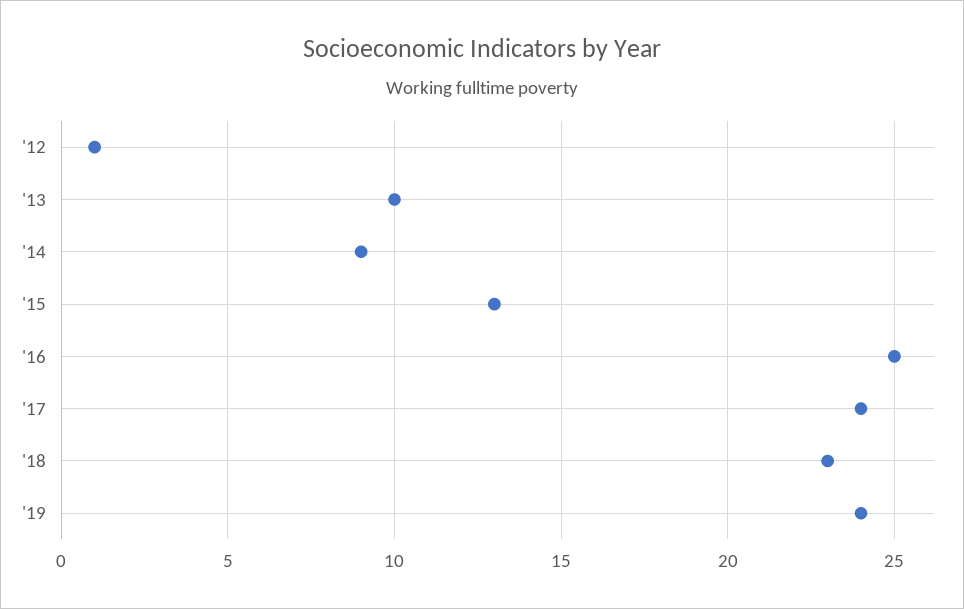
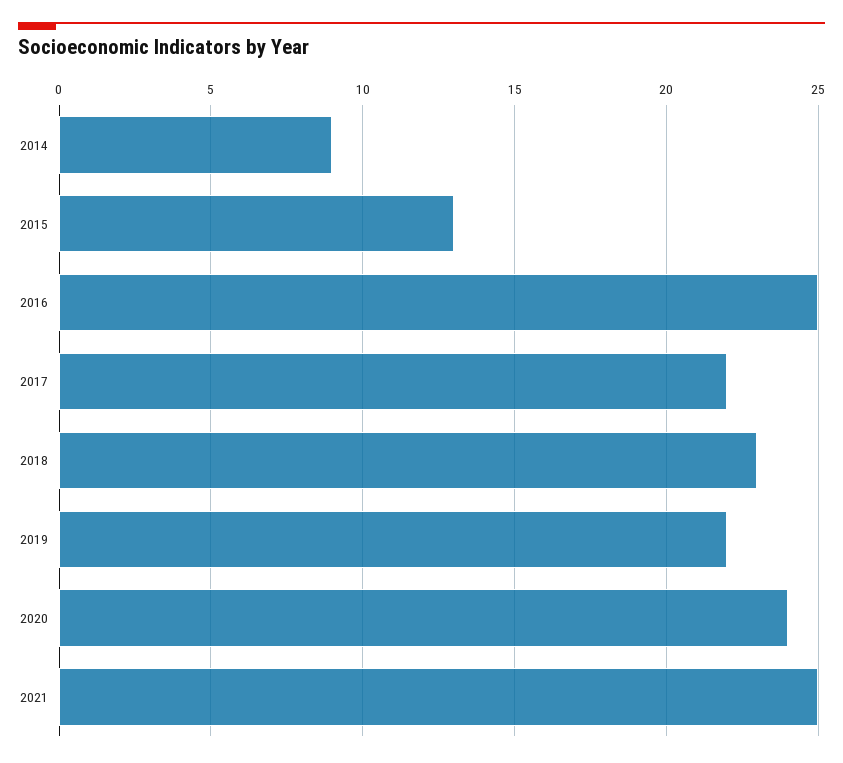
'12: 1 -> none
'13: 10 -> none
'17: 24 -> 22
'19: 24 -> 22
2020: none -> 24
2021: none -> 25

